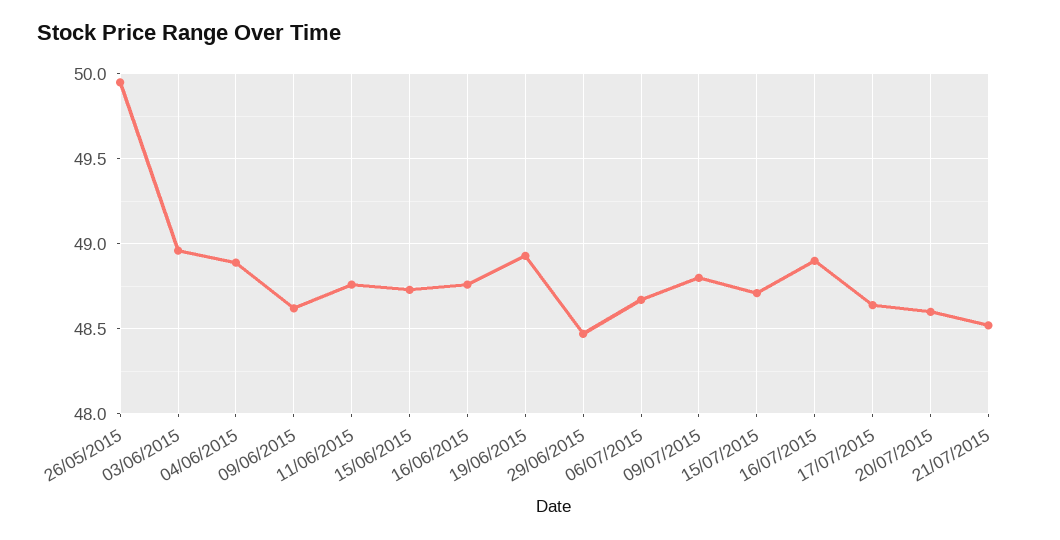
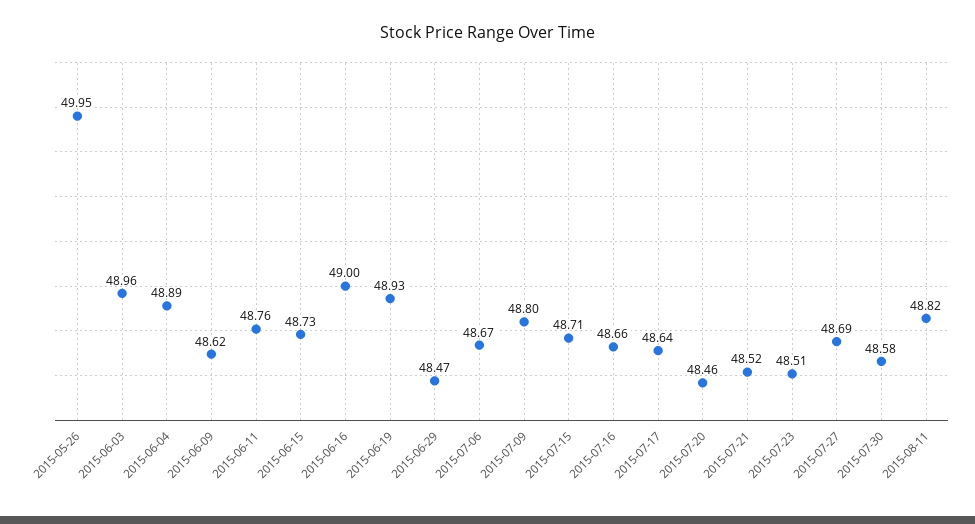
16/06/2015: 48.75 -> 49
16/07/2015: 48.9 -> 48.66
20/07/2015: 48.6 -> 48.46
2015-07-23: none -> 48.51
2015-07-27: none -> 48.69
2015-07-30: none -> 48.58
2015-08-11: none -> 48.82

